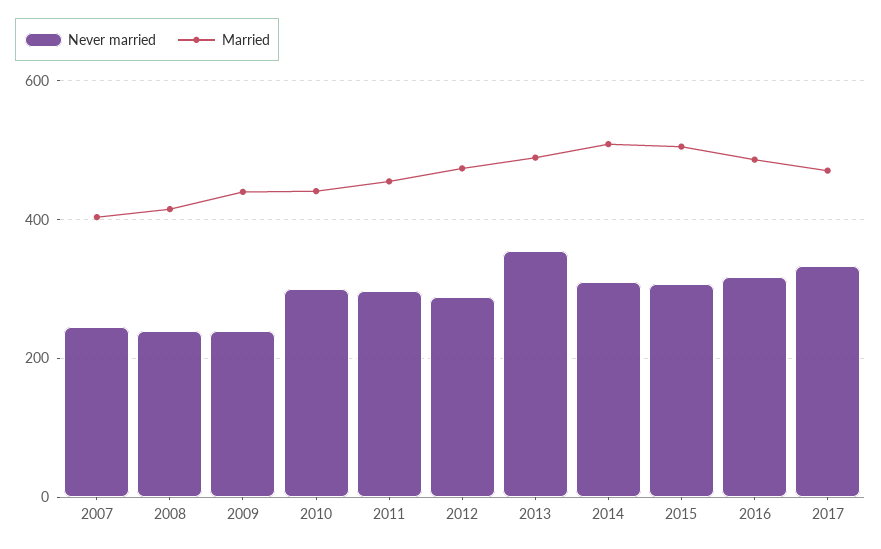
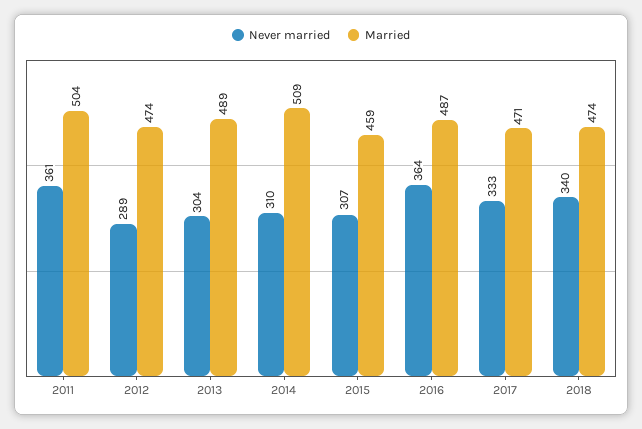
Never married, 2007: 240 -> none
Married, 2007: 400 -> none
Never married, 2008: 240 -> none
Married, 2008: 420 -> none
Never married, 2009: 240 -> none
Married, 2009: 440 -> none
Never married, 2010: 300 -> none
Married, 2010: 440 -> none
Never married, 2011: 300 -> 361
Married, 2011: 460 -> 504
Never married, 2013: 360 -> 304
Married, 2015: 500 -> 459
Never married, 2016: 320 -> 364
Never married, 2018: none -> 340
Married, 2018: none -> 474

